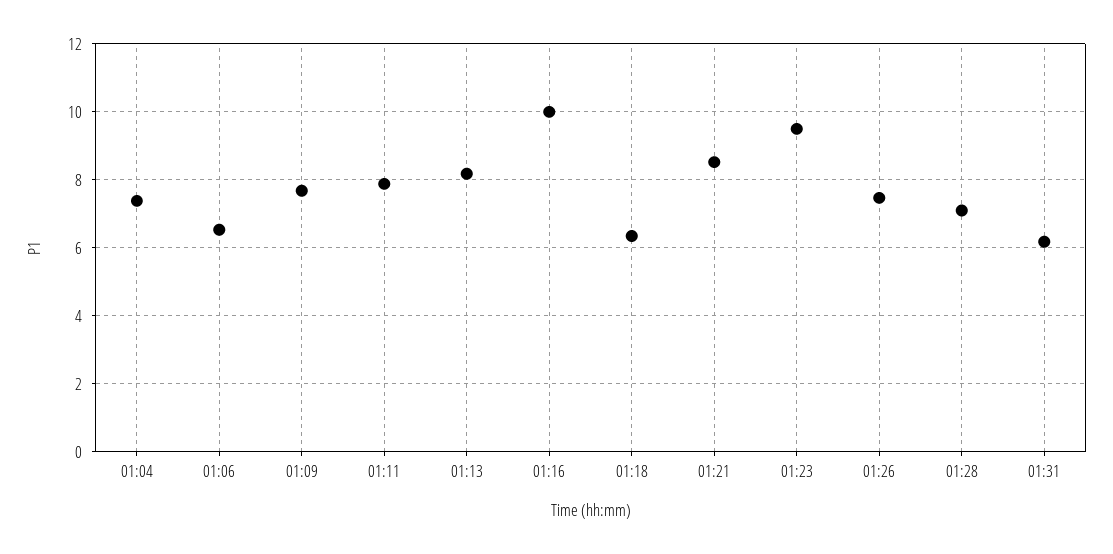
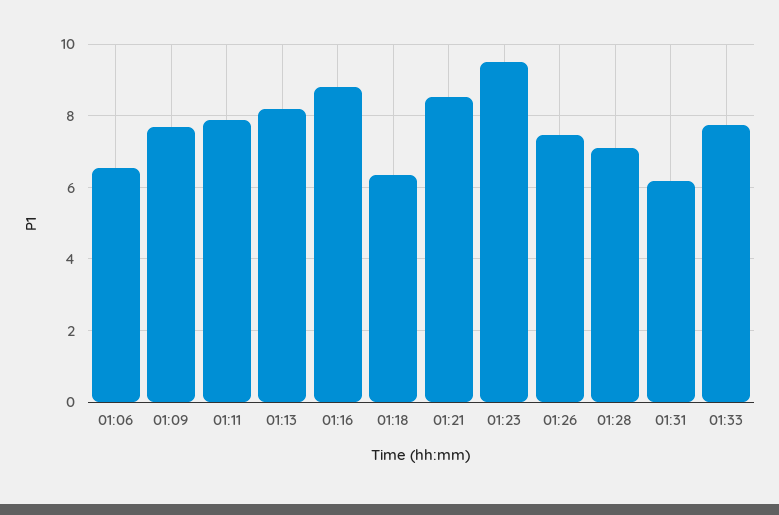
01:04: 7.4 -> none
01:16: 10 -> 8.8
01:33: none -> 7.8

